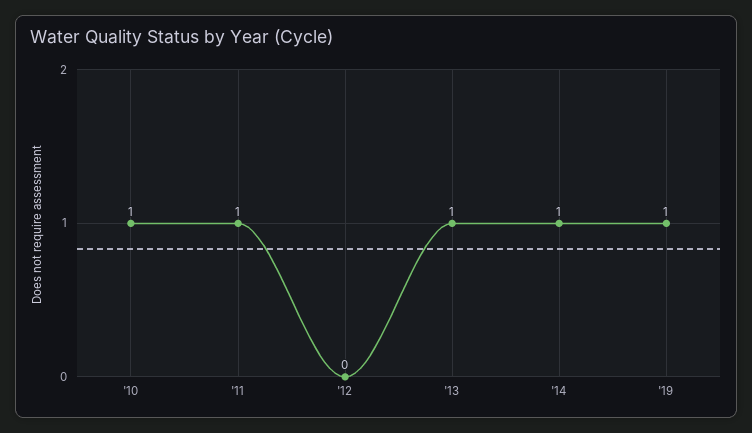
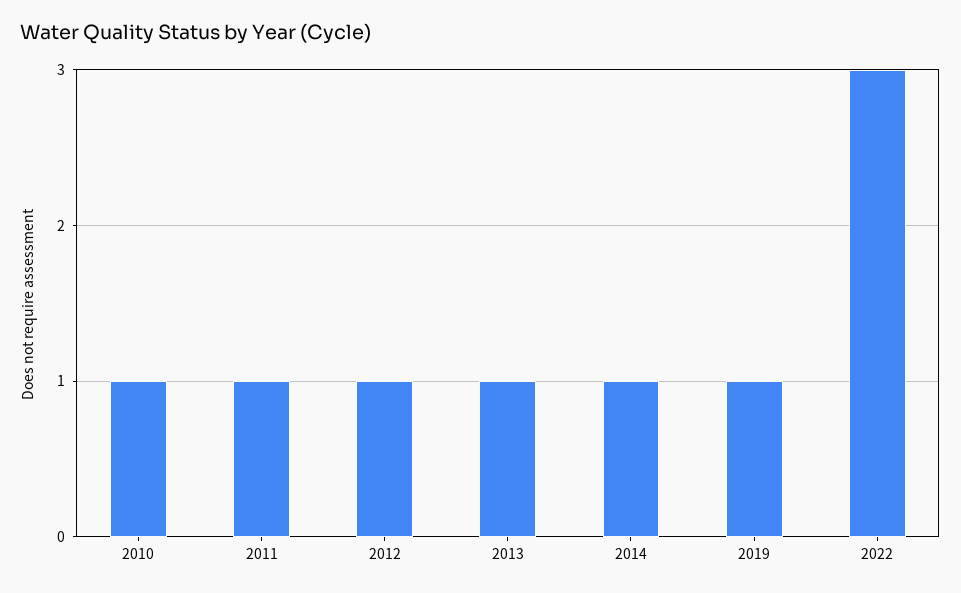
'12: 0 -> 1
2022: none -> 3

